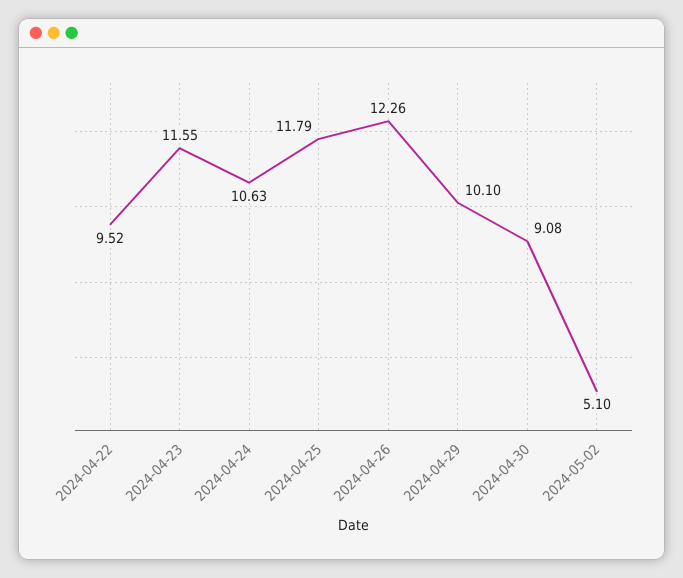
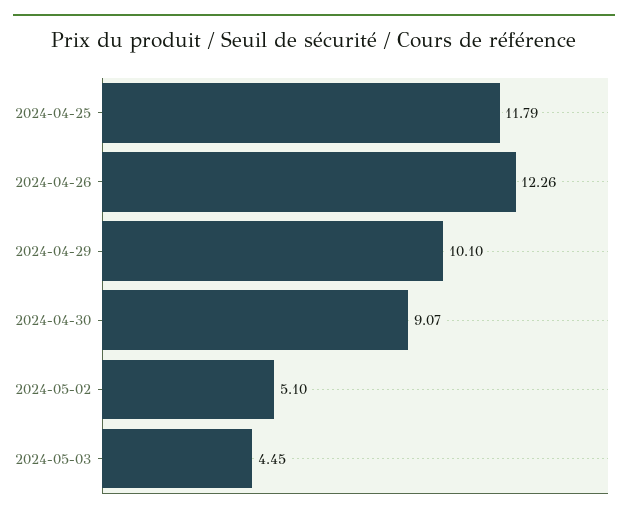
2024-04-22: 9.52 -> none
2024-04-23: 11.55 -> none
2024-04-24: 10.63 -> none
2024-04-30: 9.08 -> 9.07
2024-05-03: none -> 4.45

